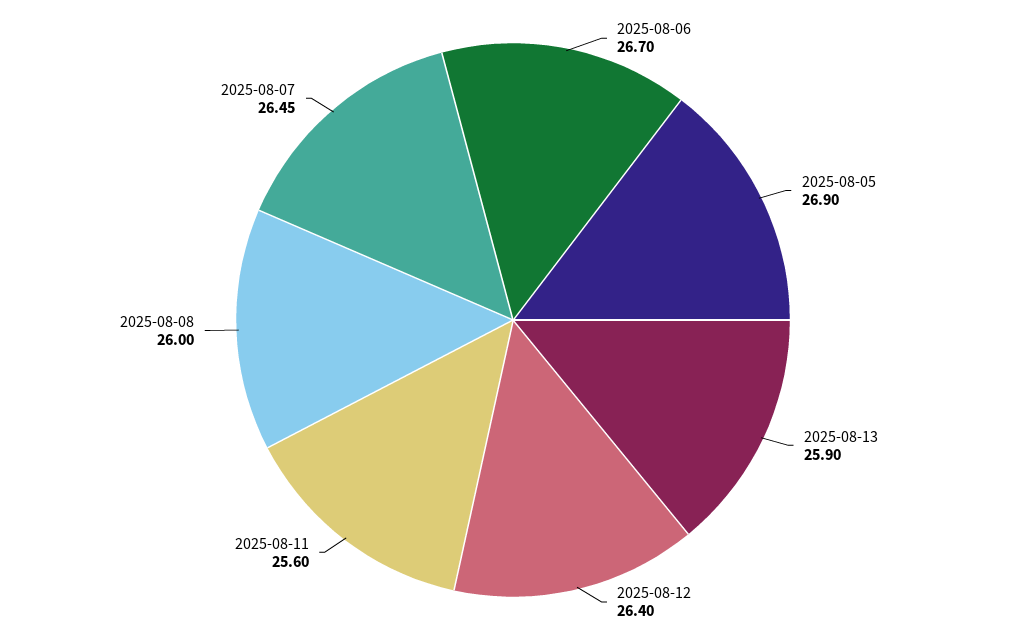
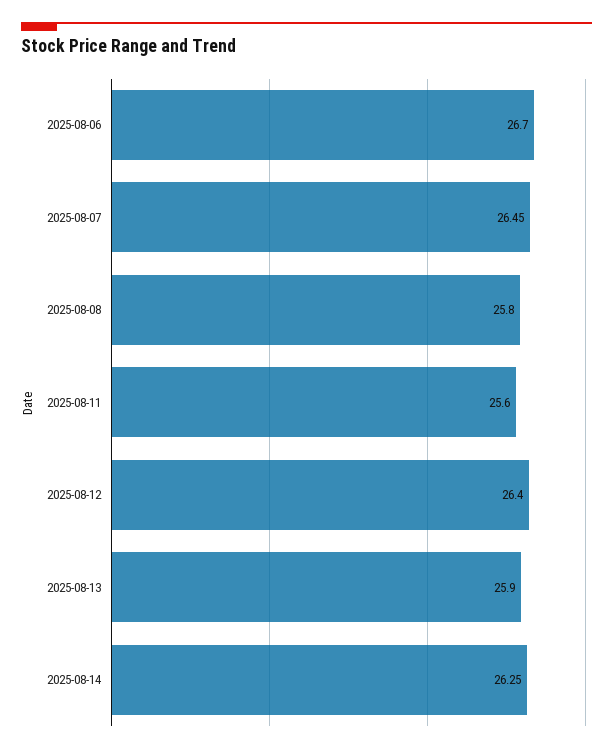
2025-08-05: 26.9 -> none
2025-08-08: 26 -> 25.8
2025-08-14: none -> 26.25

